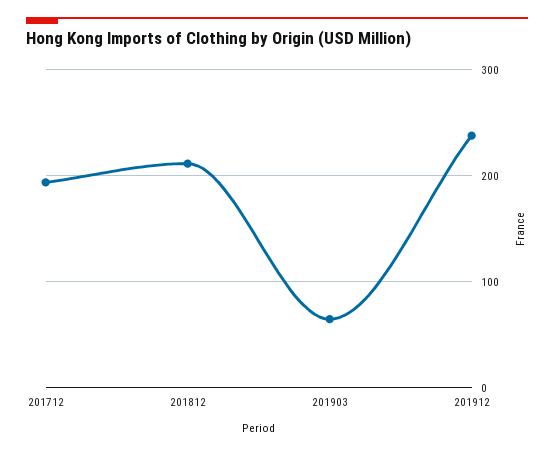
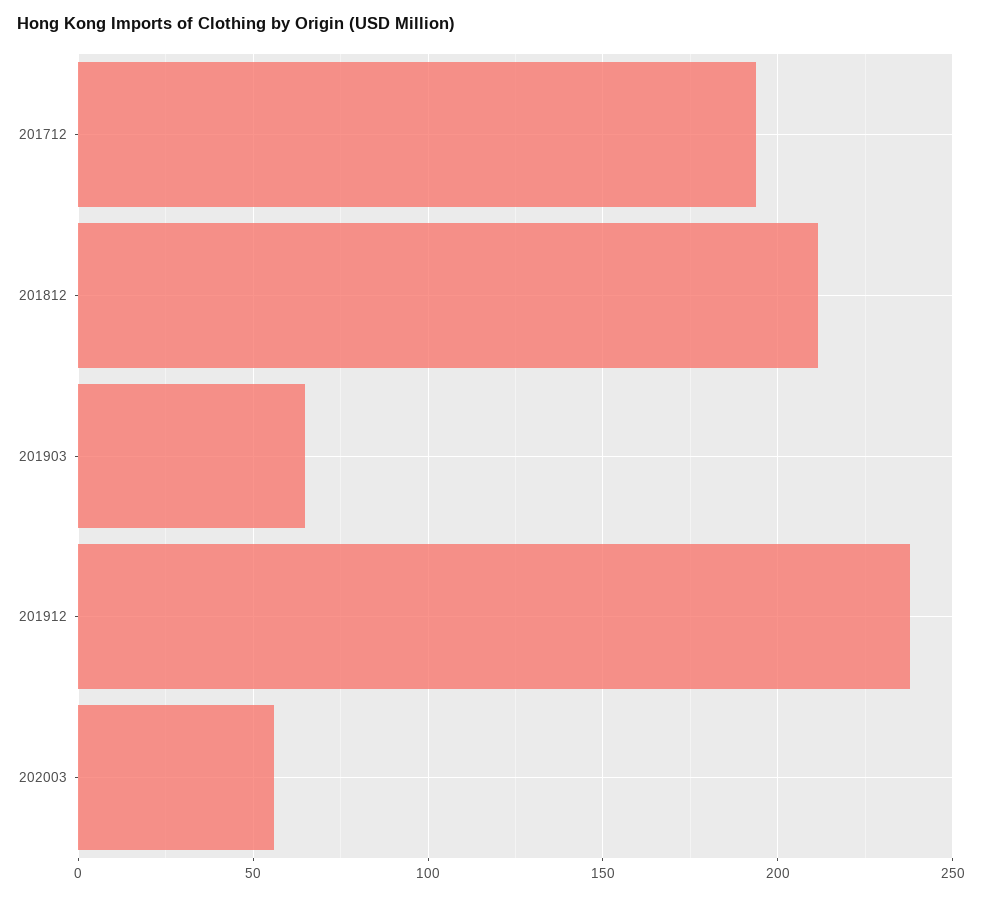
202003: none -> 55

